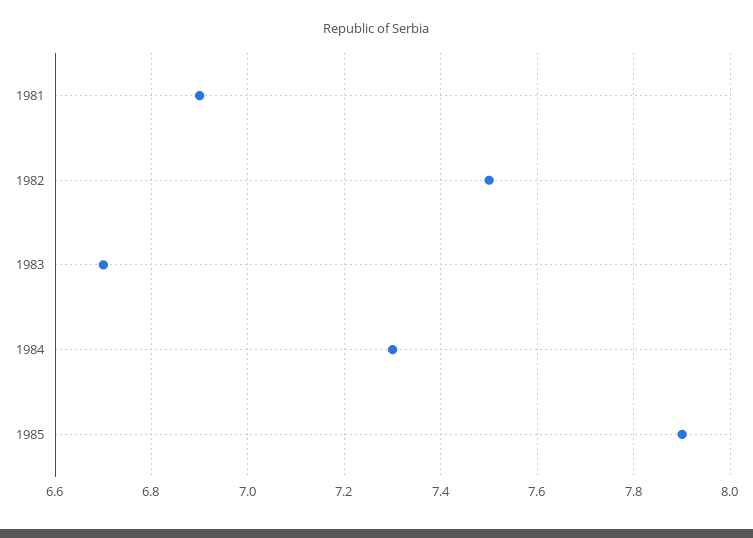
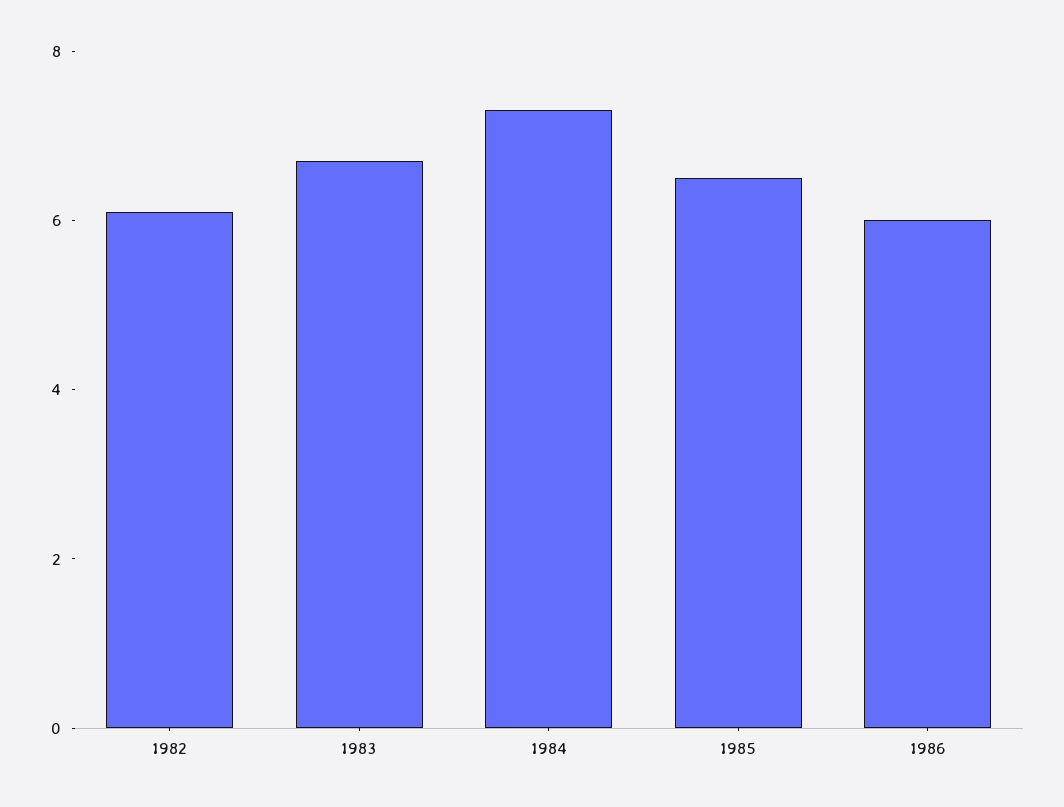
1981: 6.9 -> none
1982: 7.5 -> 6
1985: 7.9 -> 6.5
1986: none -> 6

